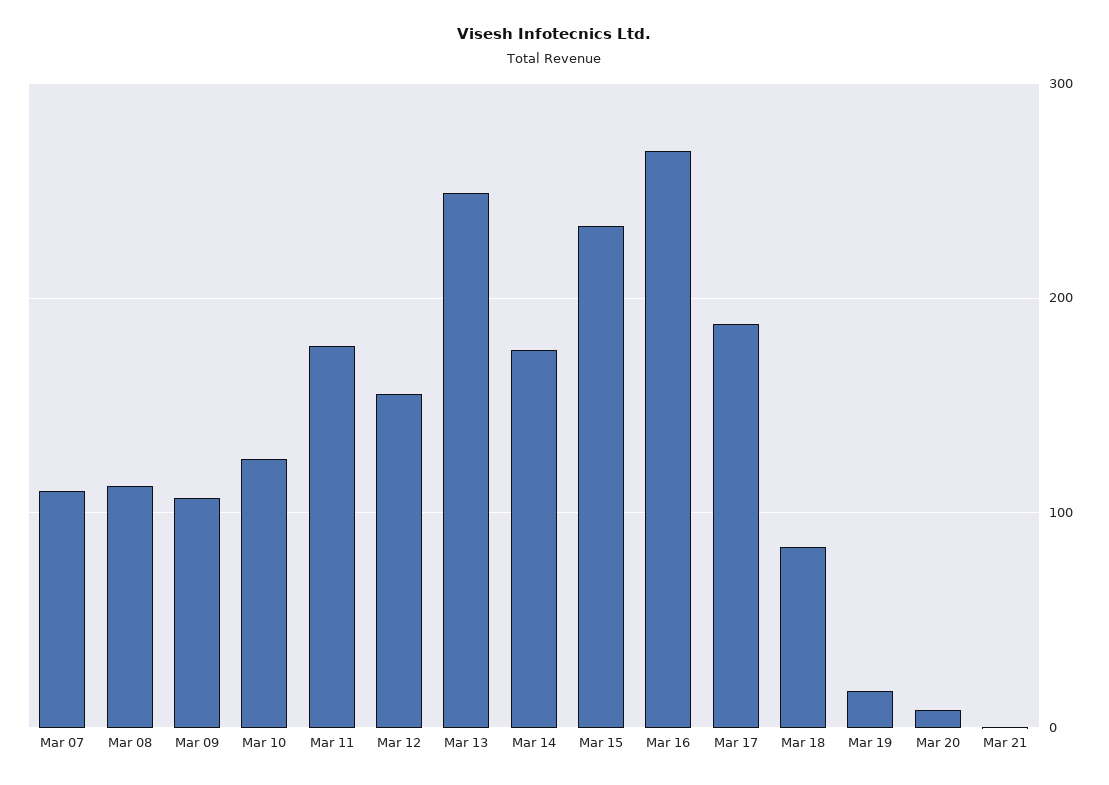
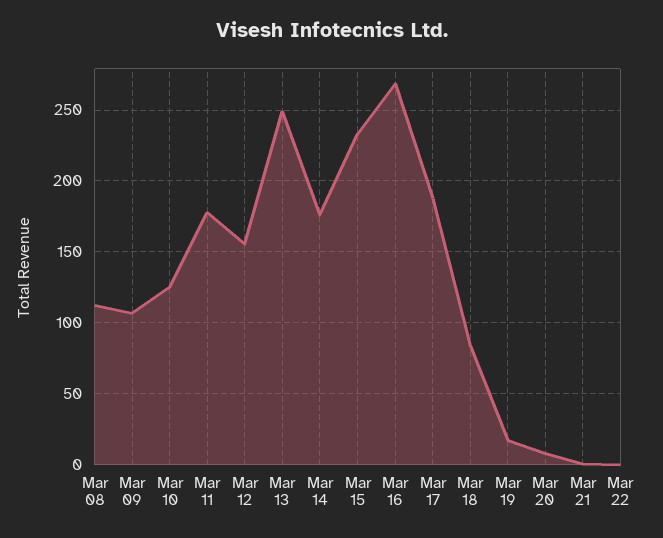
Mar 07: 110 -> none
Mar 22: none -> 0

